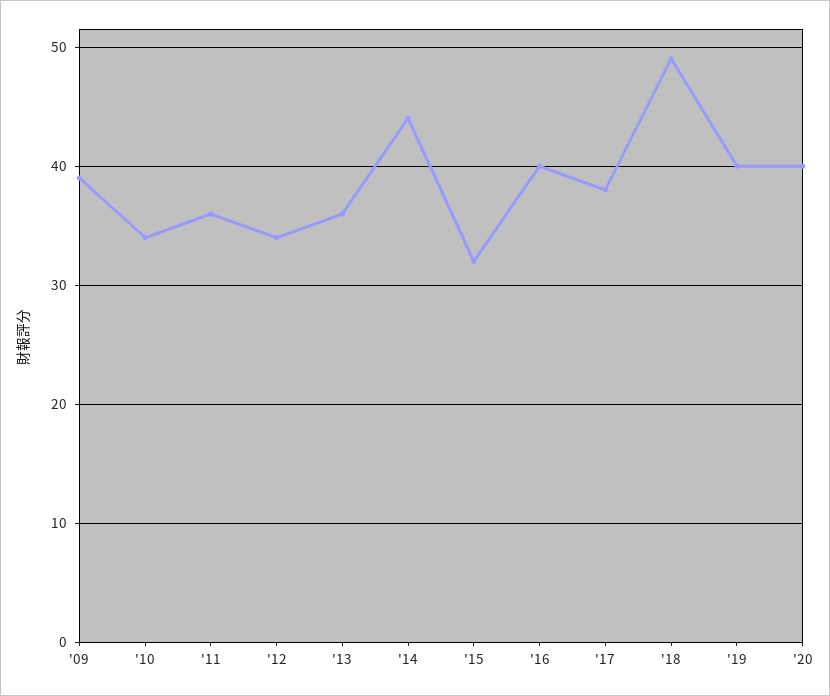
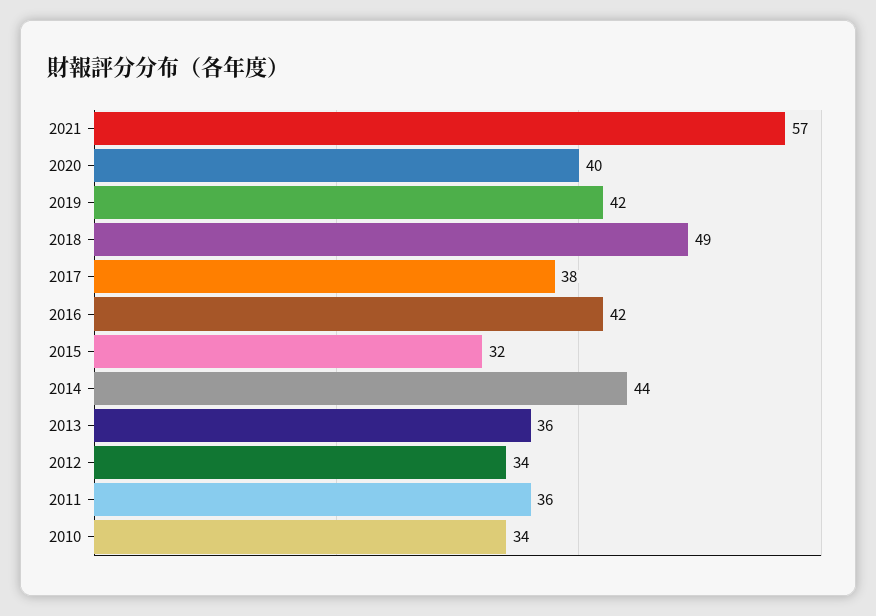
'09: 39 -> none
'16: 40 -> 42
'19: 40 -> 42
2021: none -> 57

